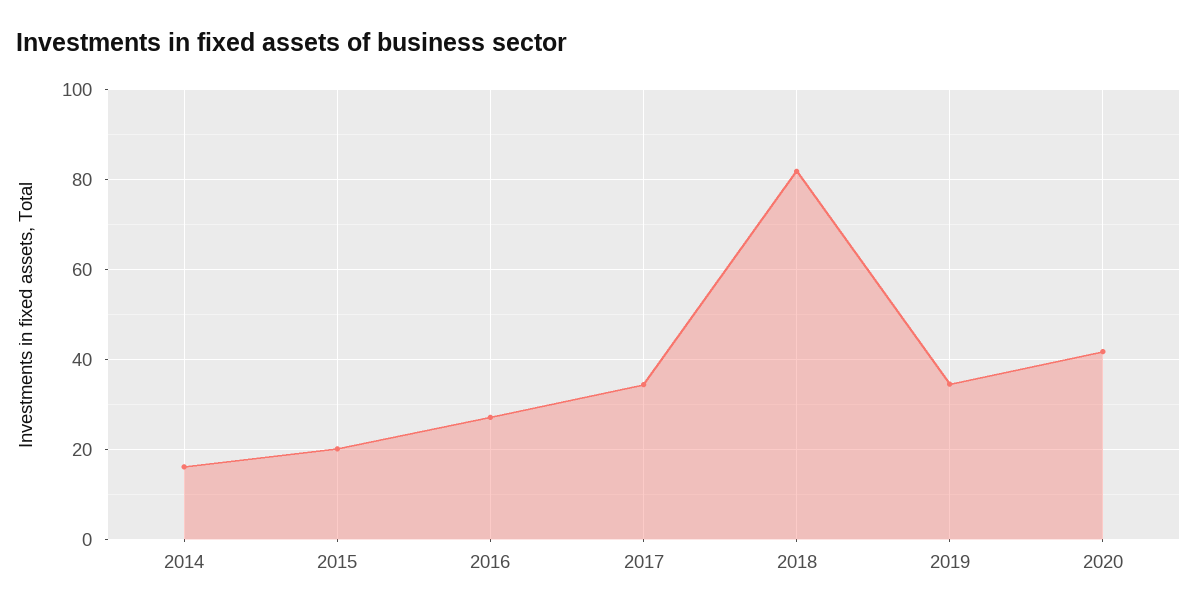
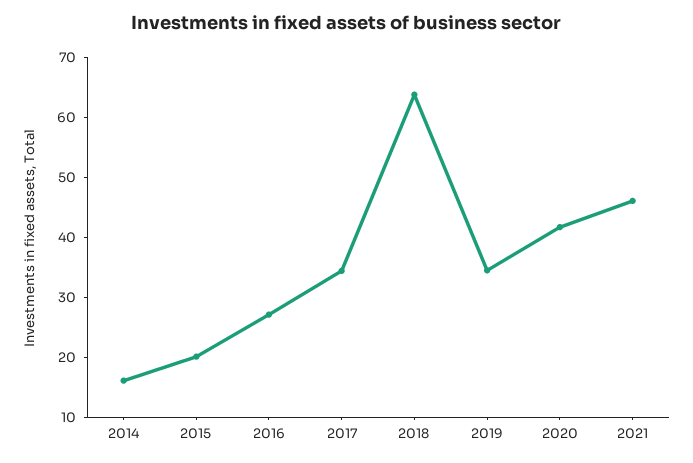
2018: 82 -> 64
2021: none -> 46

